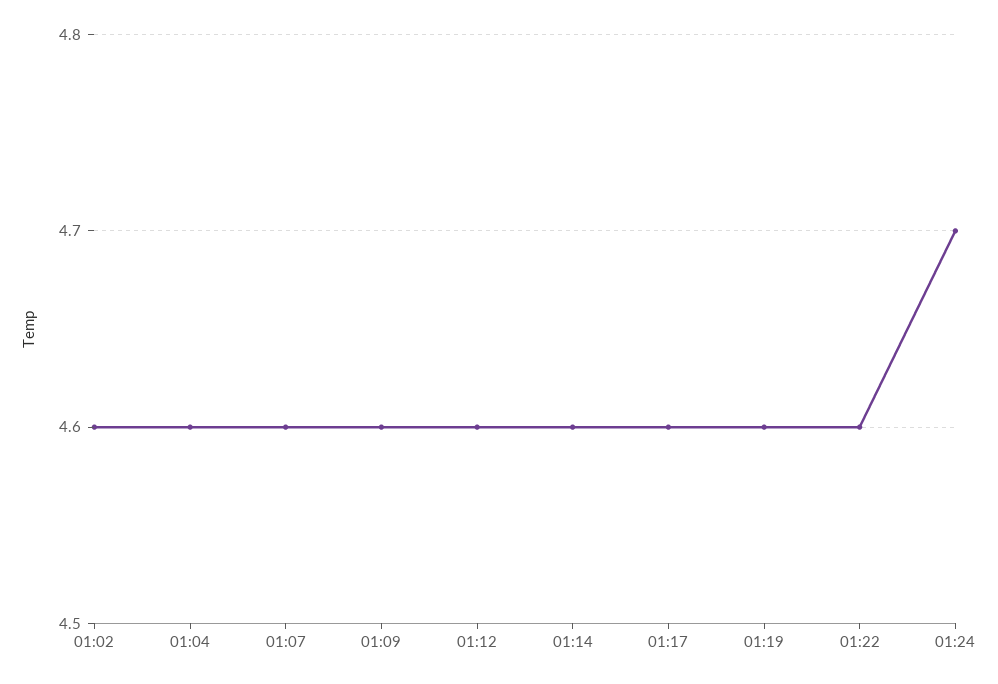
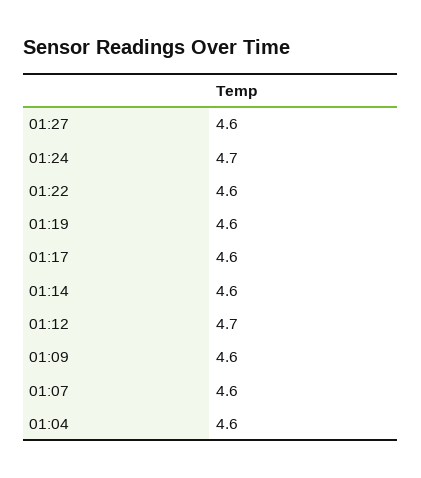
01:02: 4.6 -> none
01:12: 4.6 -> 4.7
01:27: none -> 4.6

